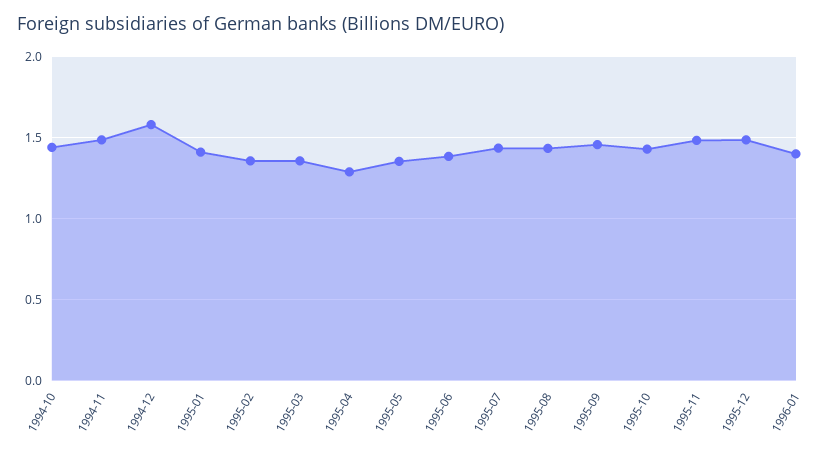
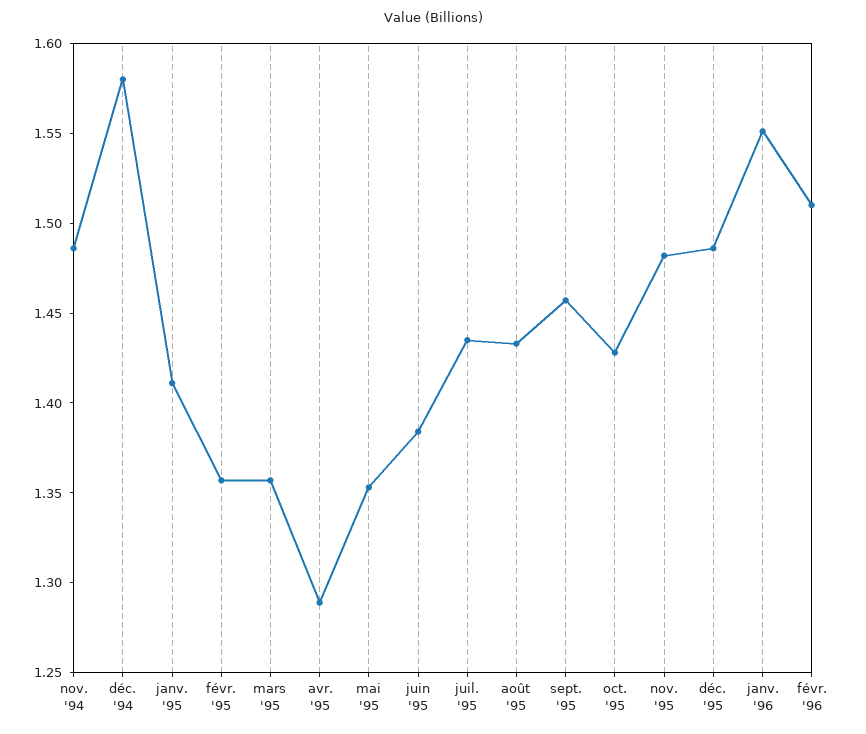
1994-10: 1.45 -> none
1996-01: 1.4 -> 1.55
févr. '96: none -> 1.51

